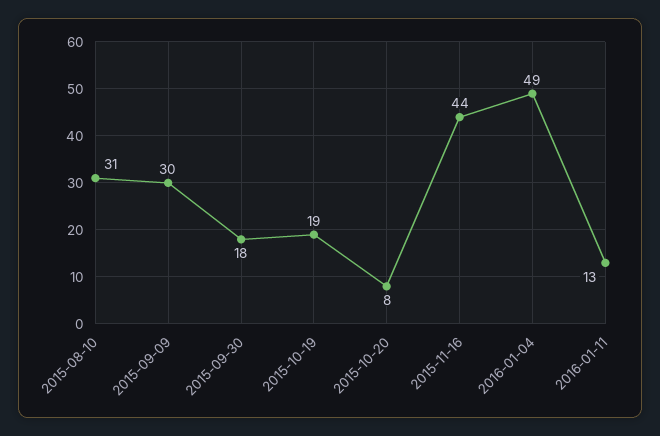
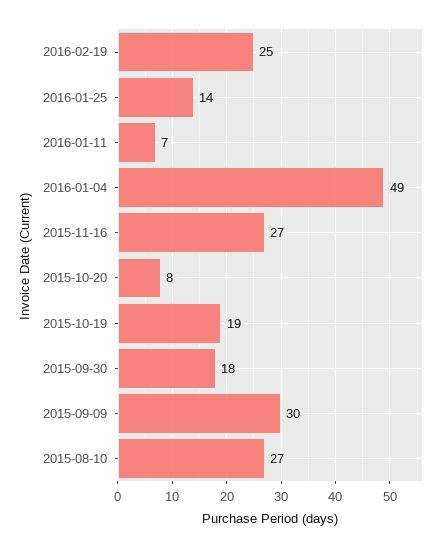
2015-08-10: 31 -> 27
2015-11-16: 44 -> 27
2016-01-11: 13 -> 7
2016-02-19: none -> 25
2016-01-25: none -> 14

